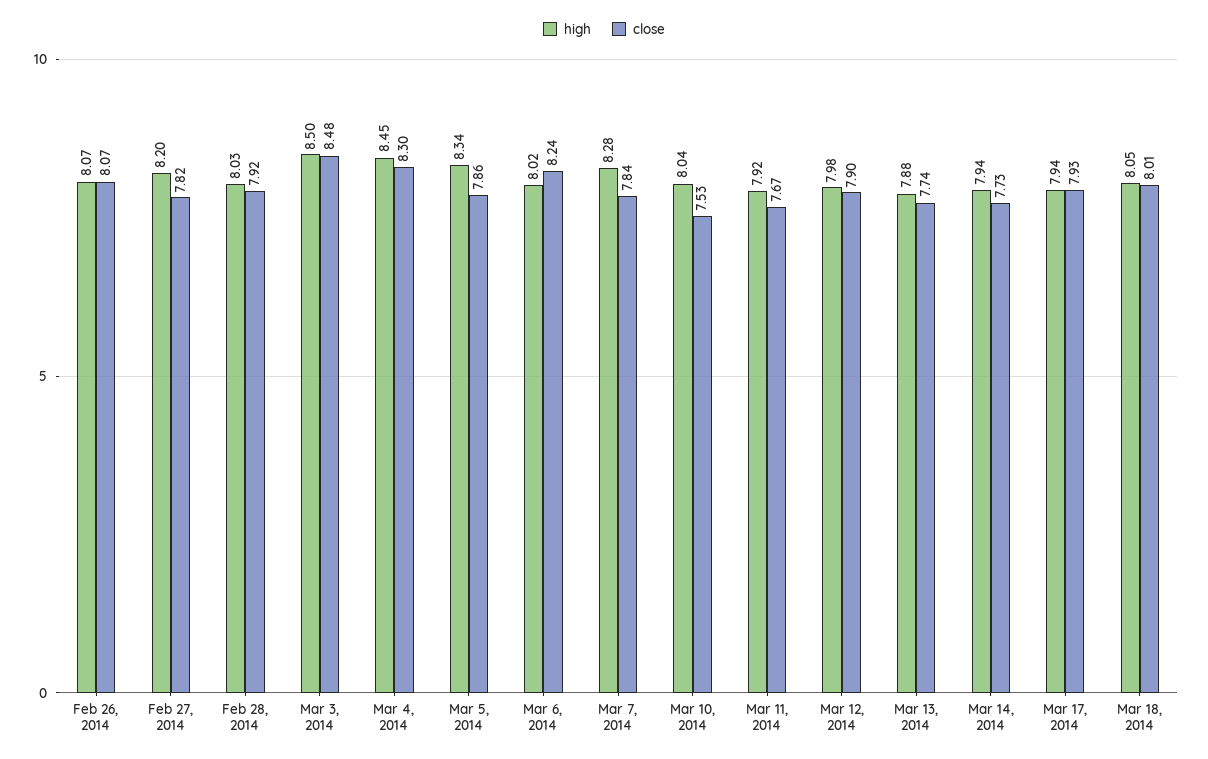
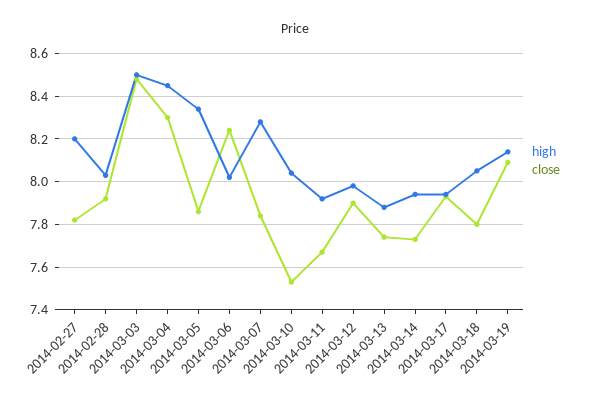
high, Feb 26, 2014: 8.07 -> none
close, Feb 26, 2014: 8.07 -> none
close, Mar 18, 2014: 8.01 -> 7.8
high, 2014-03-19: none -> 8.15
close, 2014-03-19: none -> 8.1

